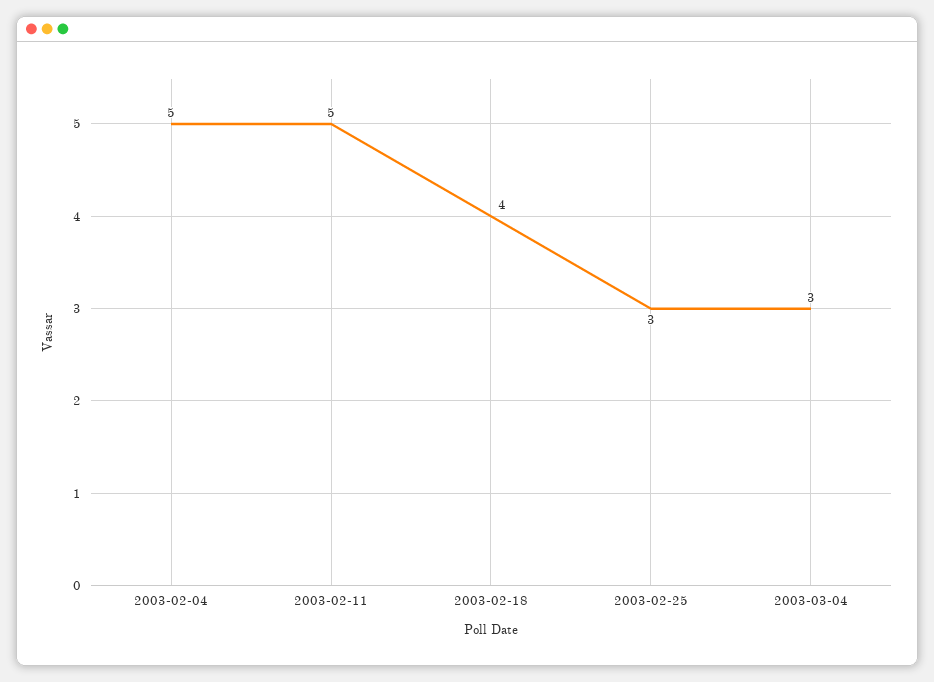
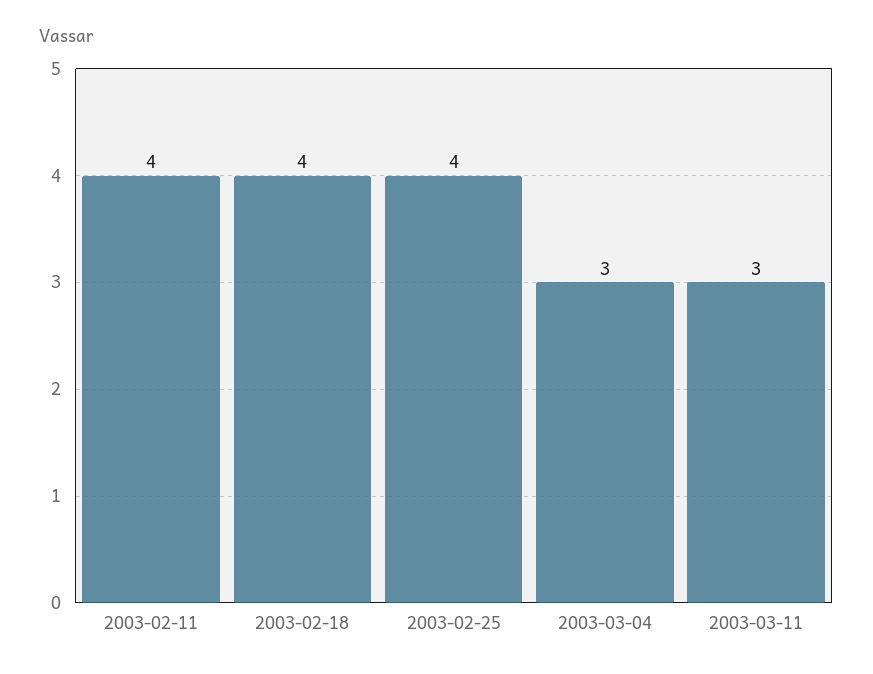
2003-02-04: 5 -> none
2003-02-11: 5 -> 4
2003-02-25: 3 -> 4
2003-03-11: none -> 3

